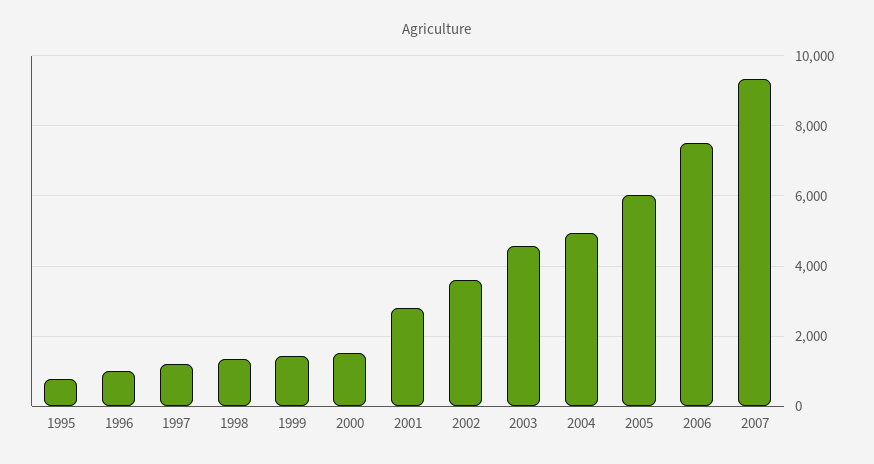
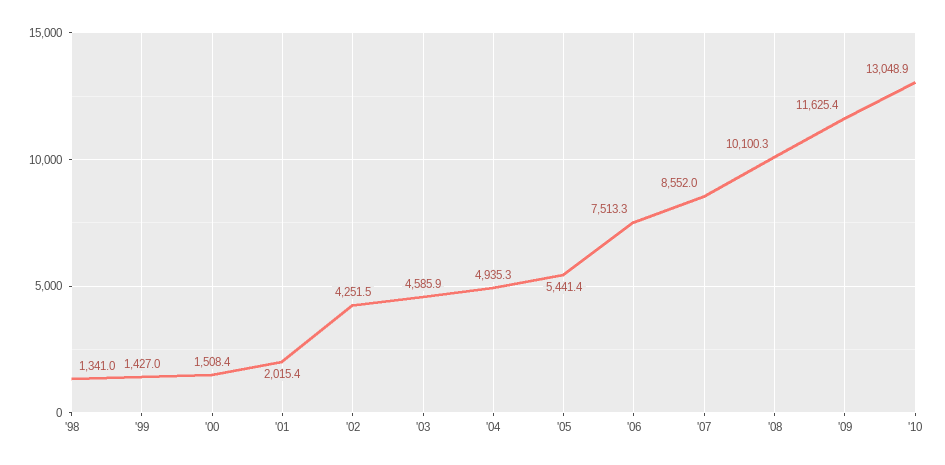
1995: 800 -> none
1996: 1000 -> none
1997: 1200 -> none
2001: 2800 -> 2015.4
2002: 3600 -> 4251.5
2005: 6000 -> 5441.4
2007: 9400 -> 8552
'08: none -> 10100.3
'09: none -> 11625.4
'10: none -> 13048.9

